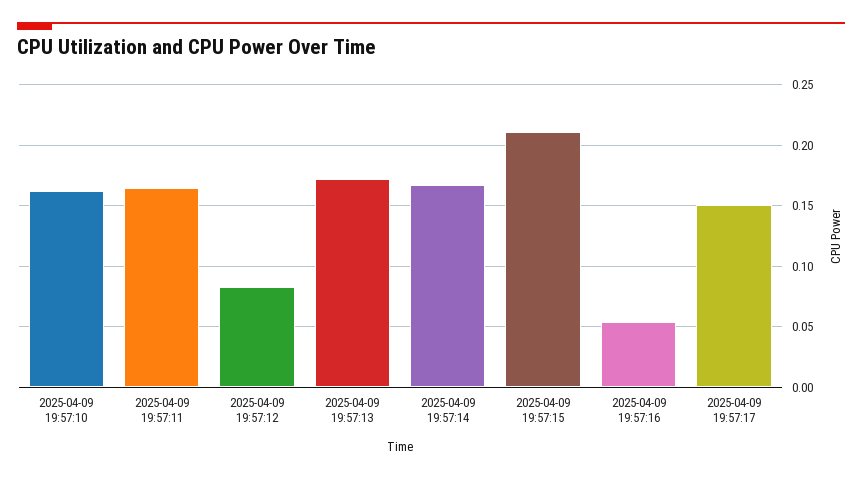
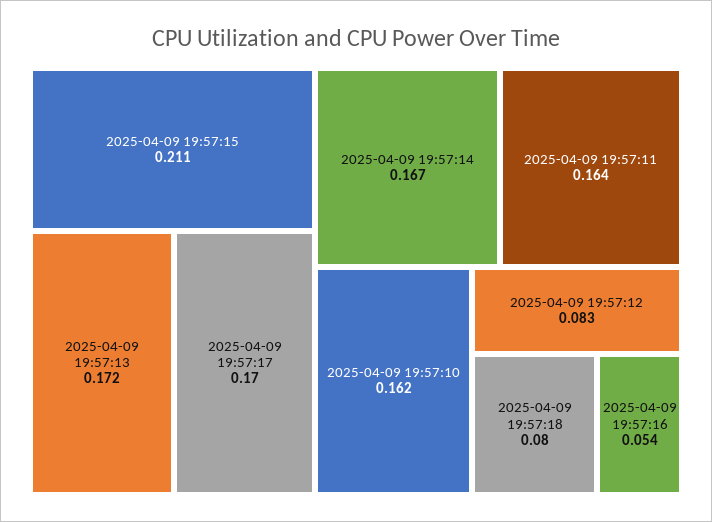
2025-04-09 19:57:17: 0.15 -> 0.17
2025-04-09 19:57:18: none -> 0.08

